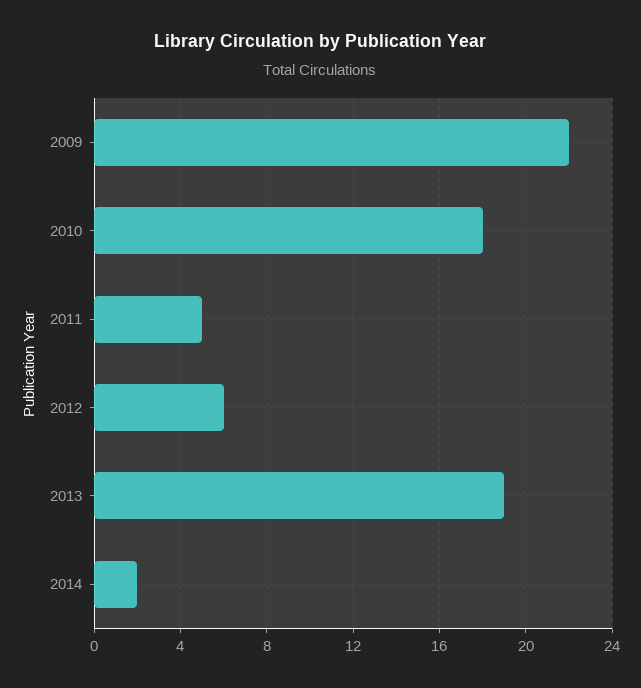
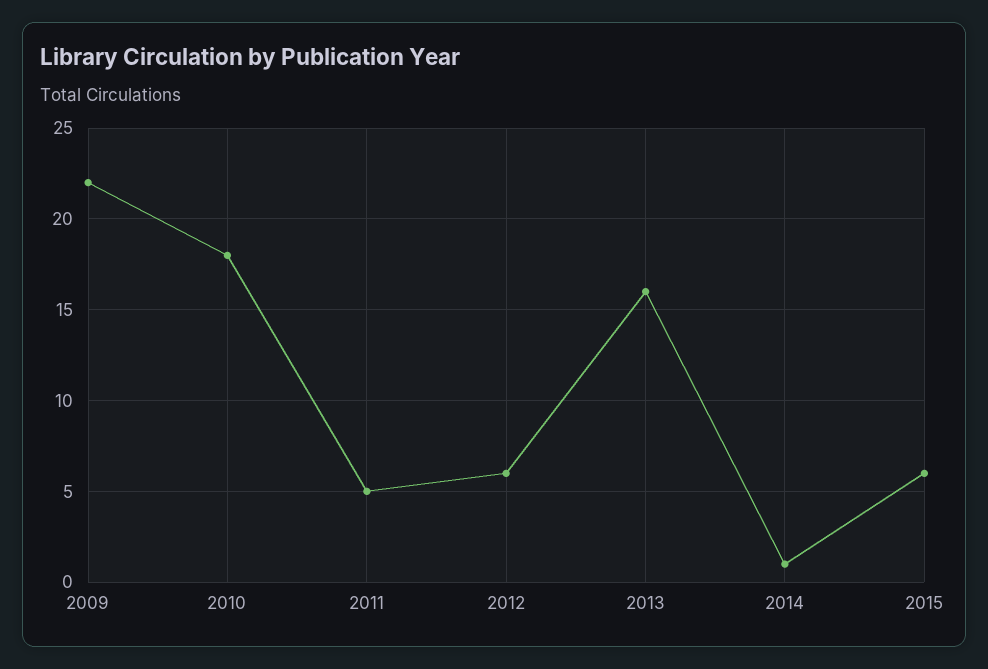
2013: 19 -> 16
2014: 2 -> 1
2015: none -> 6

